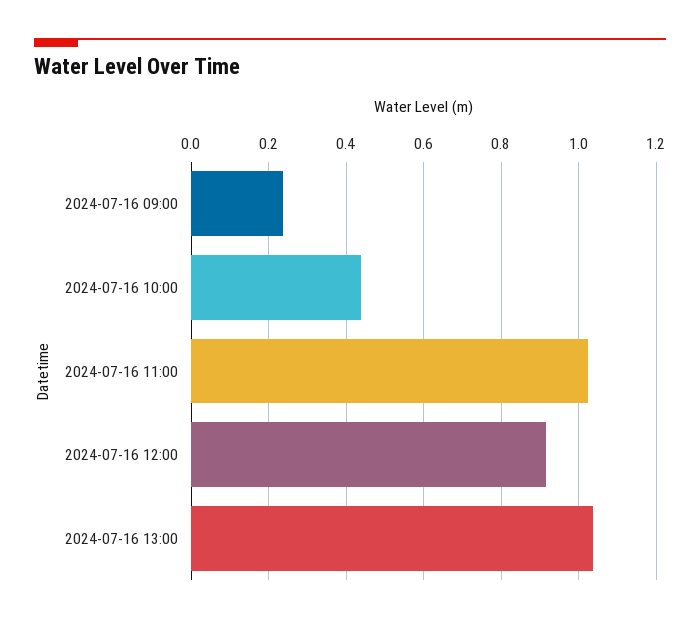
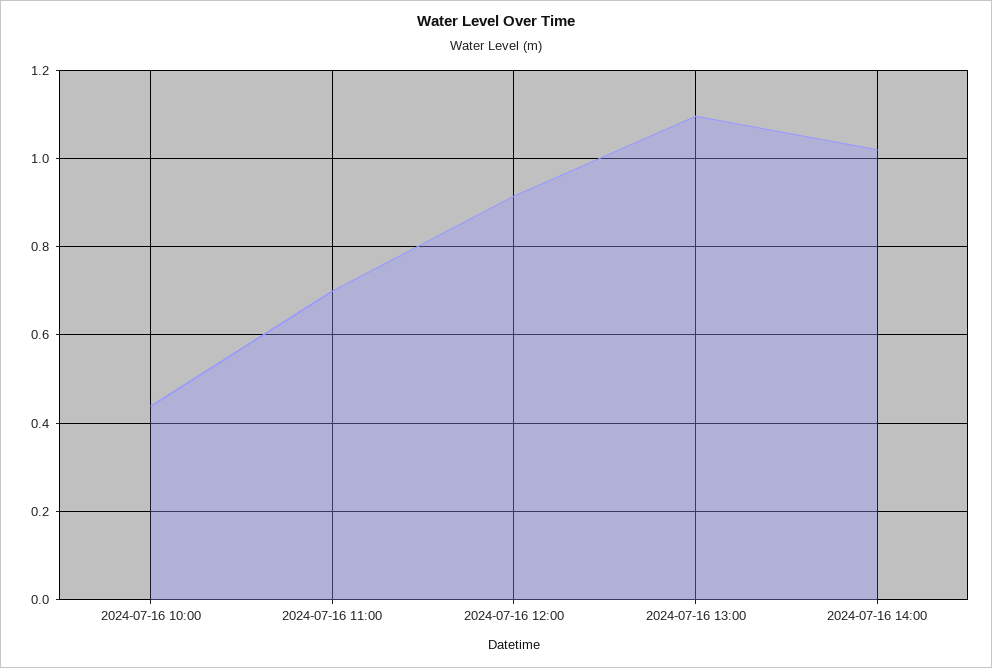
2024-07-16 09:00: 0.24 -> none
2024-07-16 11:00: 1.02 -> 0.7
2024-07-16 13:00: 1.04 -> 1.1
2024-07-16 14:00: none -> 1.02

